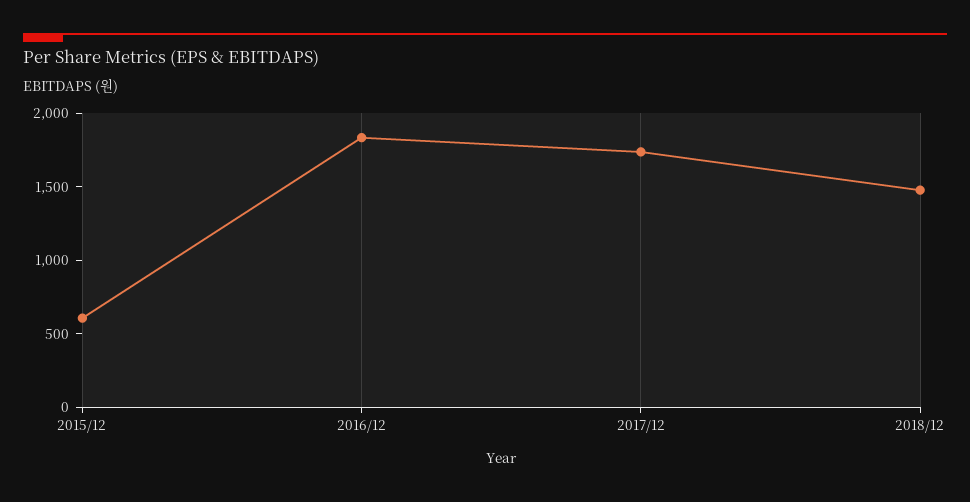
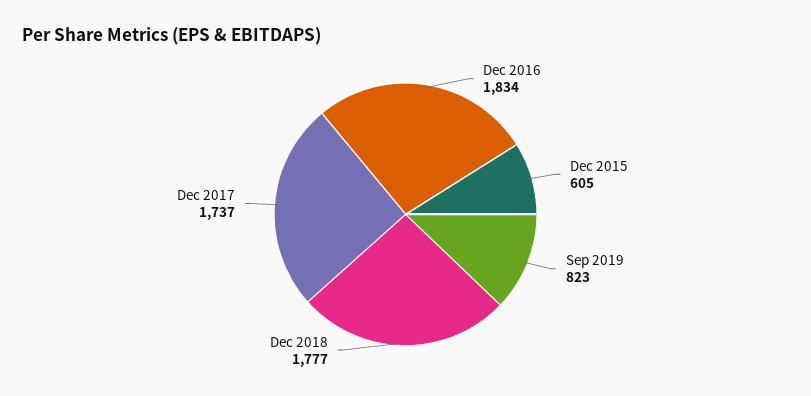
2018/12: 1500 -> 1777
Sep 2019: none -> 823

